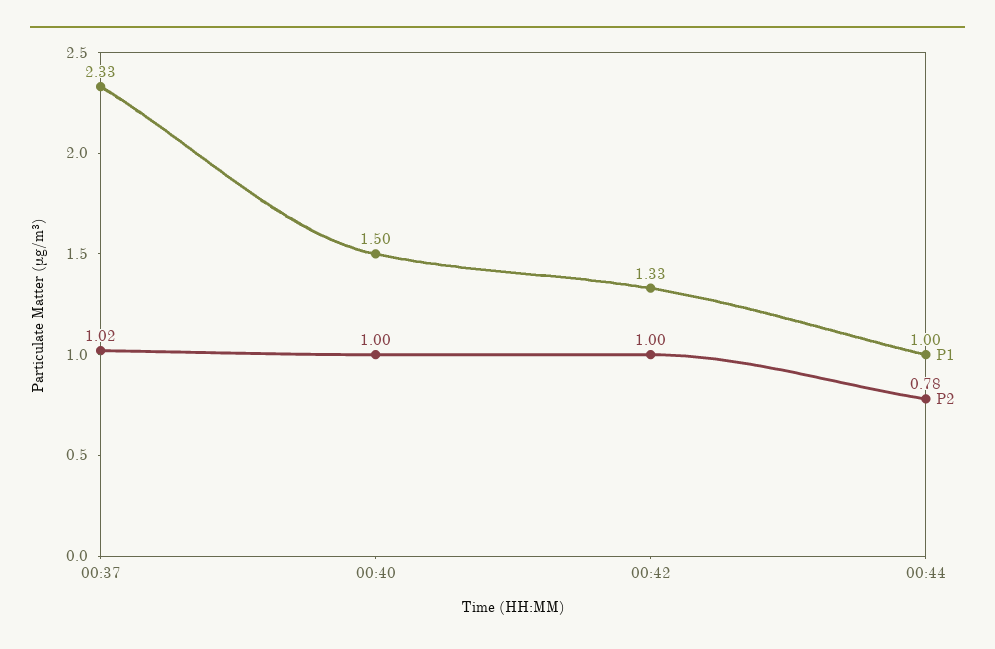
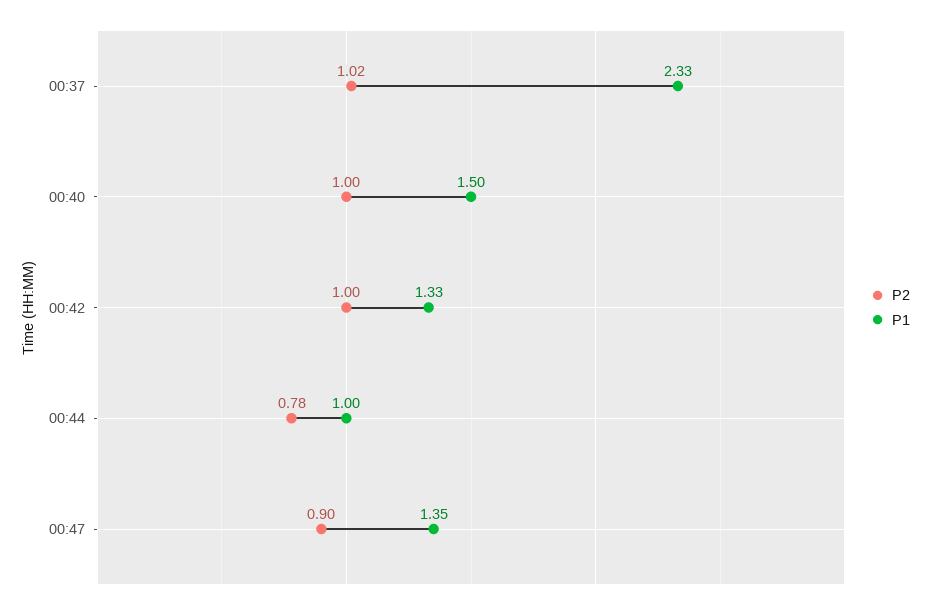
P2, 00:47: none -> 0.9
P1, 00:47: none -> 1.35

